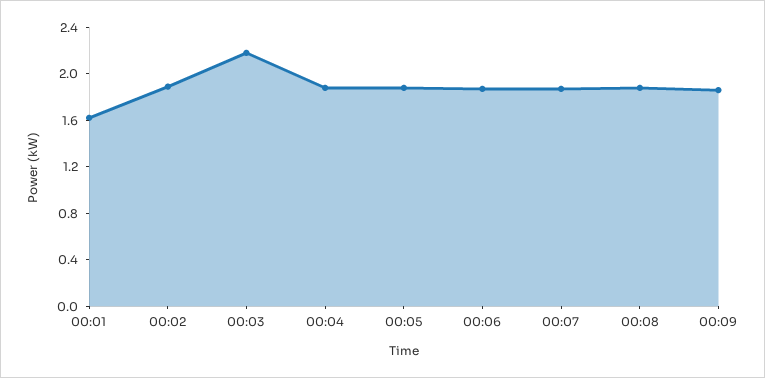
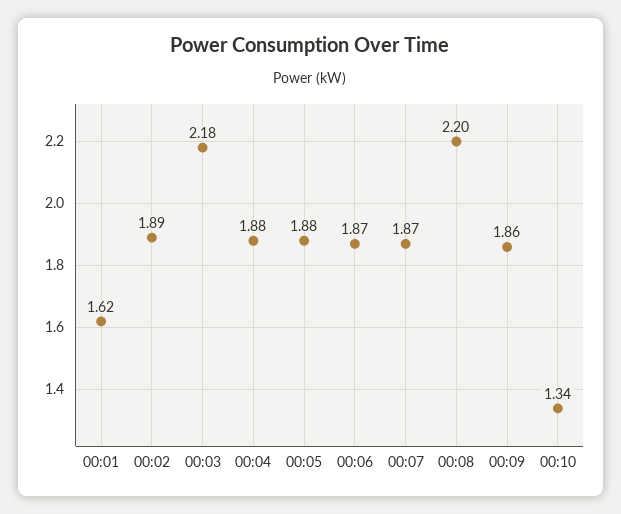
00:08: 1.9 -> 2.2
00:10: none -> 1.34

